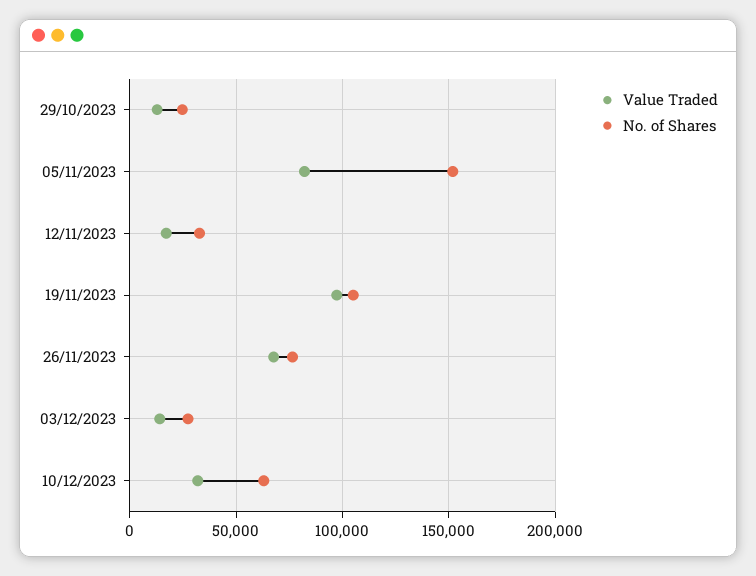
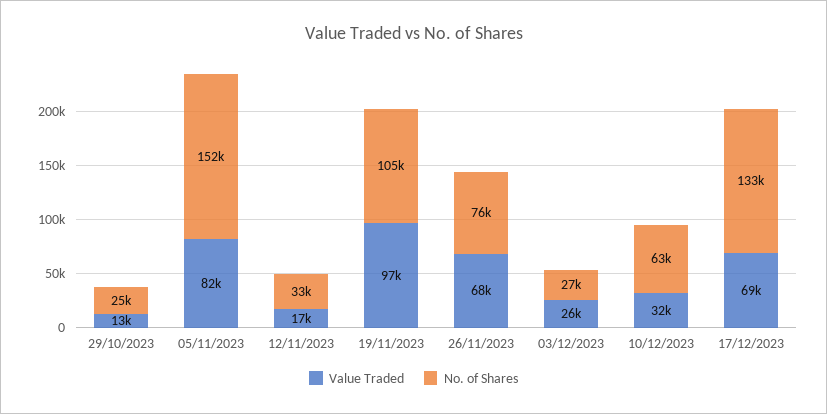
Value Traded, 03/12/2023: 15000 -> 26000
Value Traded, 17/12/2023: none -> 69000
No. of Shares, 17/12/2023: none -> 133000

